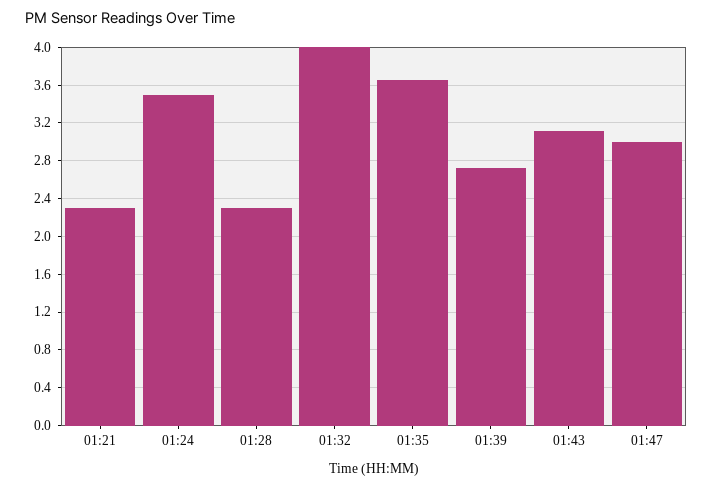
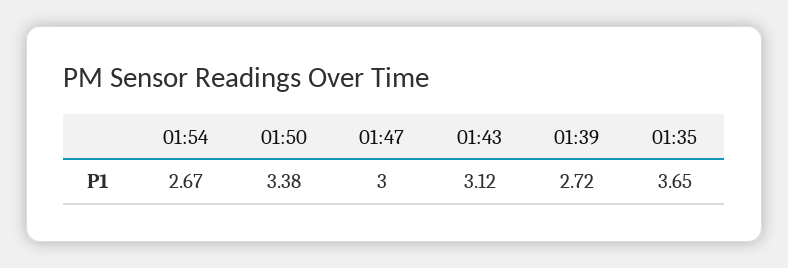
01:21: 2.3 -> none
01:24: 3.5 -> none
01:28: 2.3 -> none
01:32: 4 -> none
01:54: none -> 2.67
01:50: none -> 3.38

